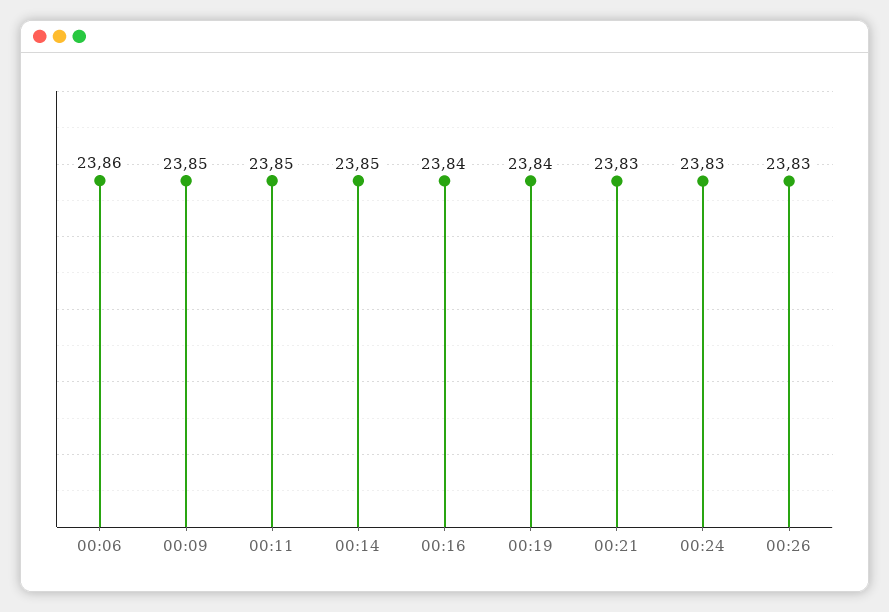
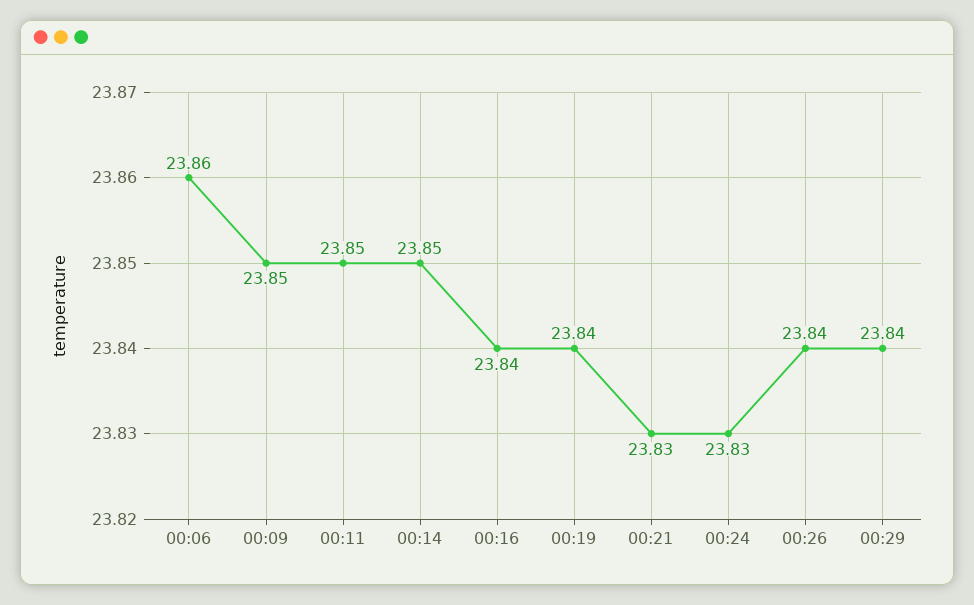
00:26: 23.83 -> 23.84
00:29: none -> 23.84

